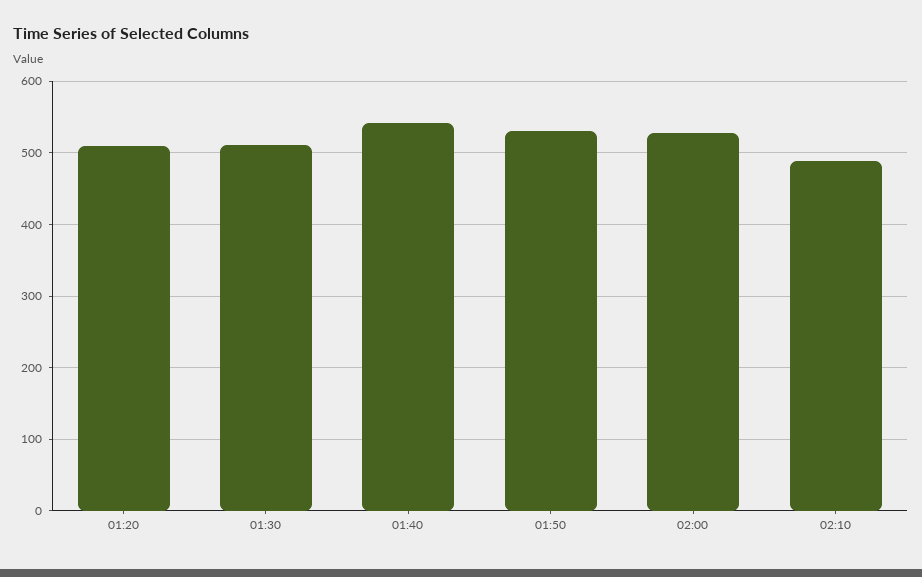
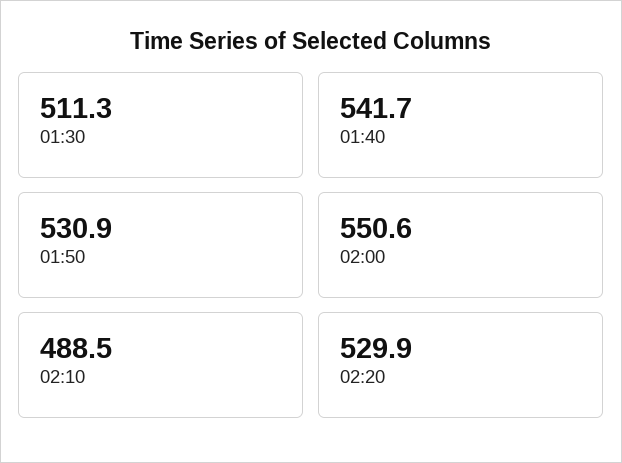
01:20: 510 -> none
02:00: 530 -> 550.6
02:20: none -> 529.9

